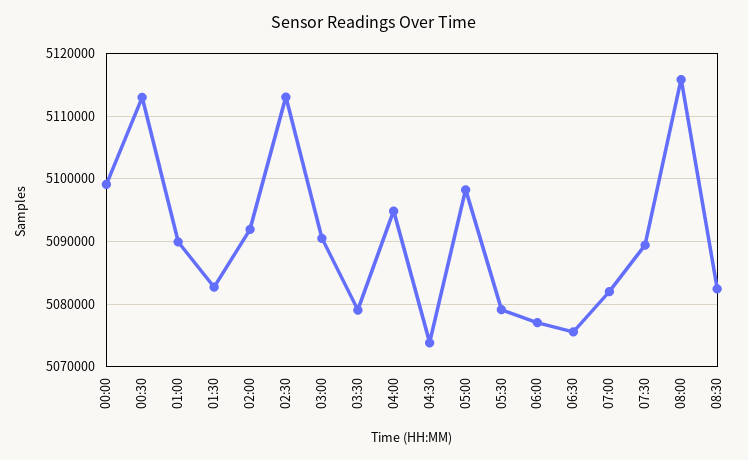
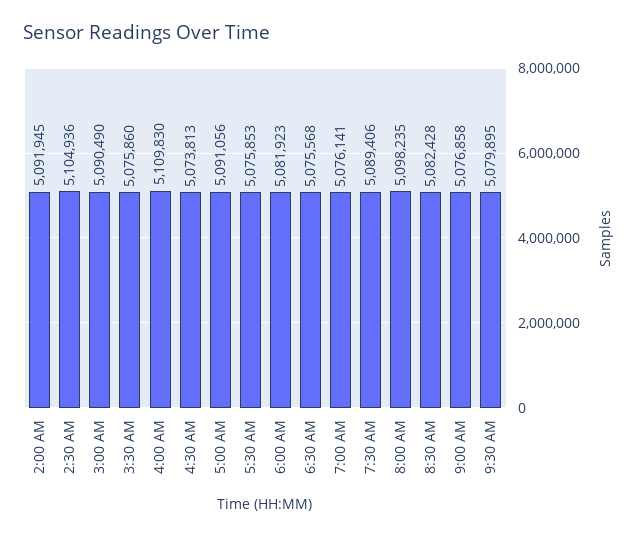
00:00: 5099000 -> none
00:30: 5113000 -> none
01:00: 5090000 -> none
01:30: 5083000 -> none
02:30: 5113000 -> 5104936
03:30: 5079000 -> 5075860
04:00: 5095000 -> 5109830
05:00: 5098000 -> 5091056
05:30: 5079000 -> 5075853
06:00: 5077000 -> 5081923
07:00: 5082000 -> 5076141
08:00: 5116000 -> 5098235
9:00 AM: none -> 5076858
9:30 AM: none -> 5079895

